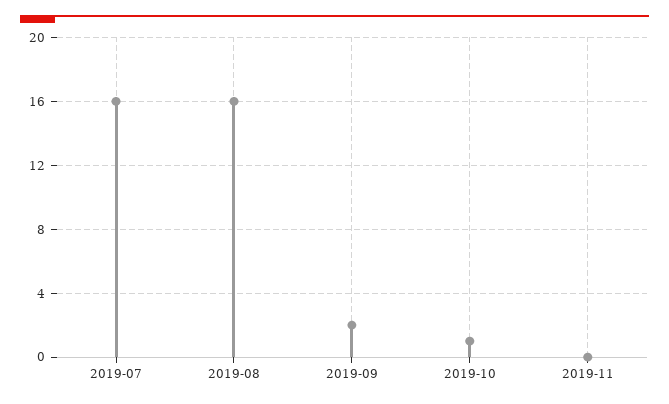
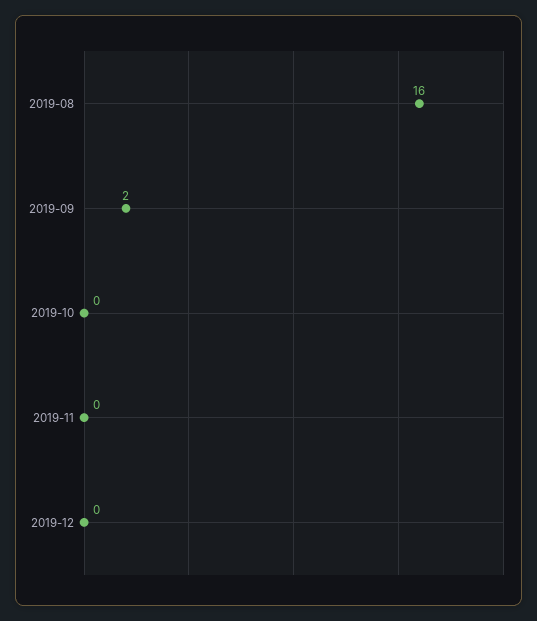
2019-07: 16 -> none
2019-10: 1 -> 0
2019-12: none -> 0

